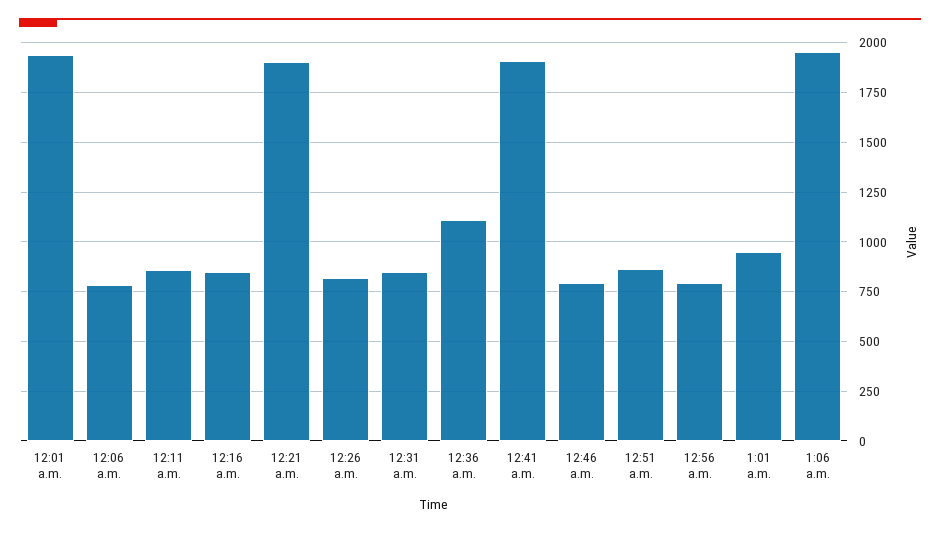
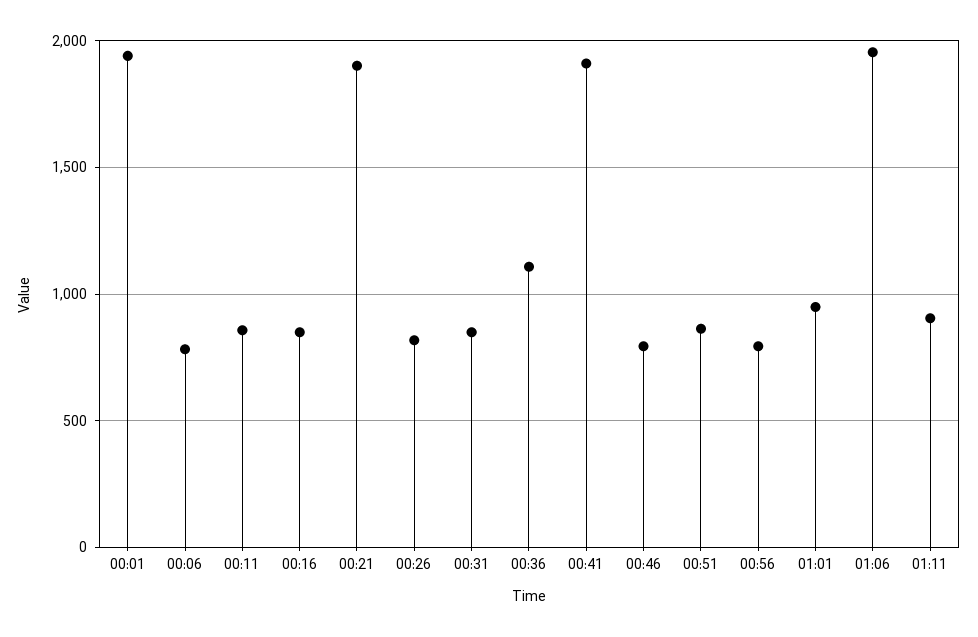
01:11: none -> 900

